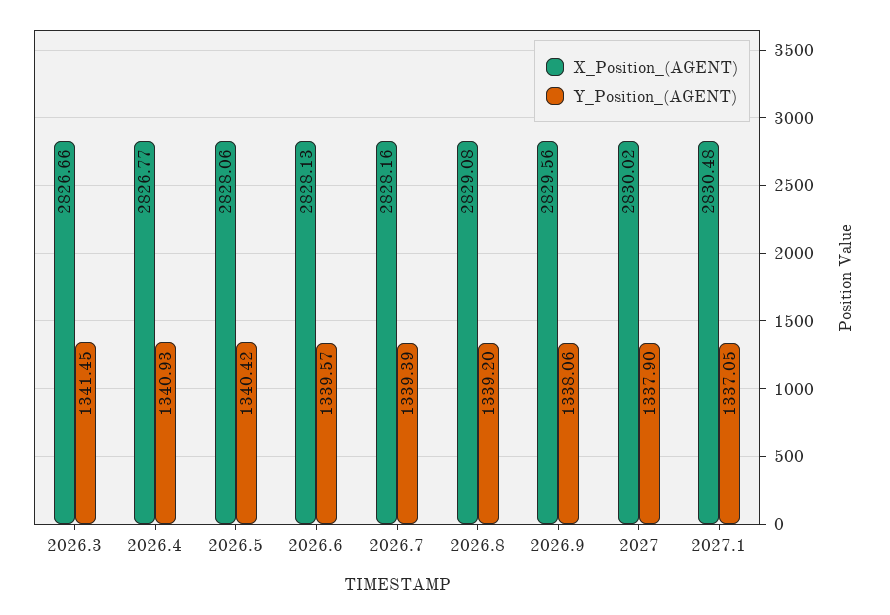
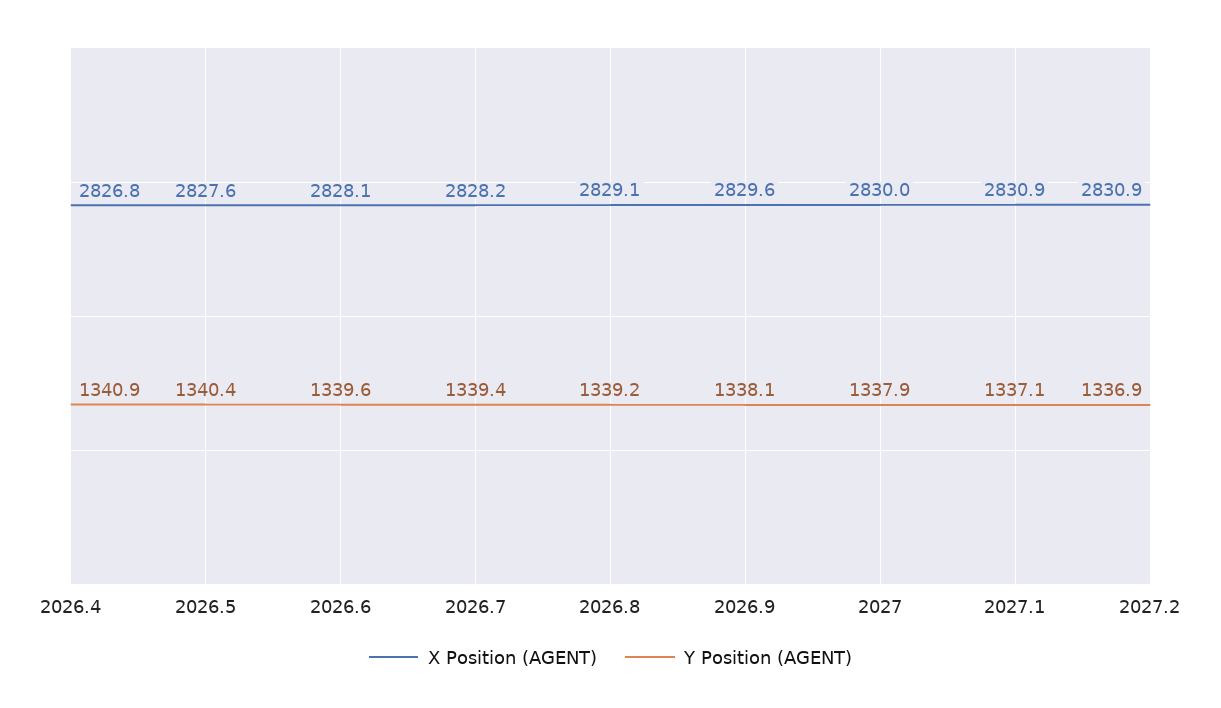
X_Position_(AGENT), 2026.3: 2826.66 -> none
Y_Position_(AGENT), 2026.3: 1341.45 -> none
X_Position_(AGENT), 2026.5: 2828.06 -> 2827.6
X_Position_(AGENT), 2027.1: 2830.48 -> 2830.9
X_Position_(AGENT), 2027.2: none -> 2830.9
Y_Position_(AGENT), 2027.2: none -> 1336.9

